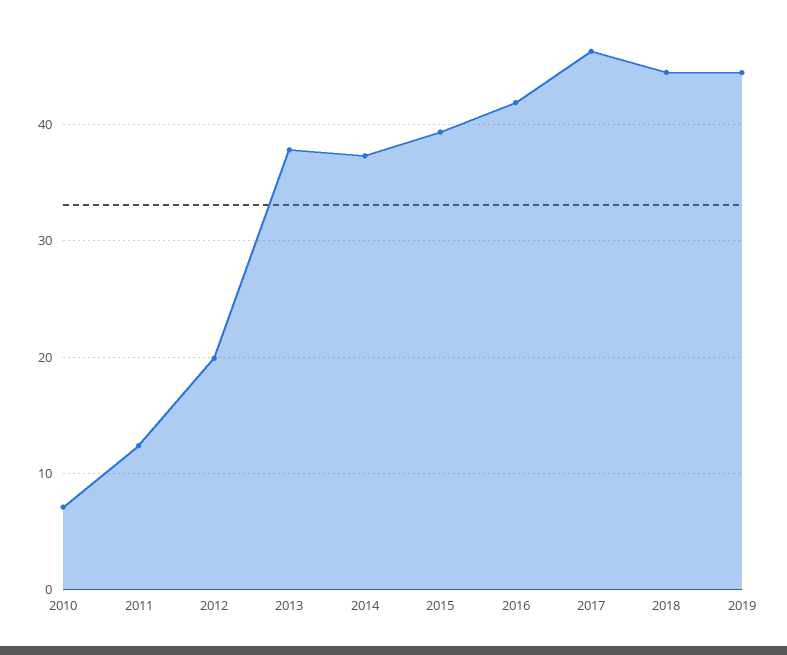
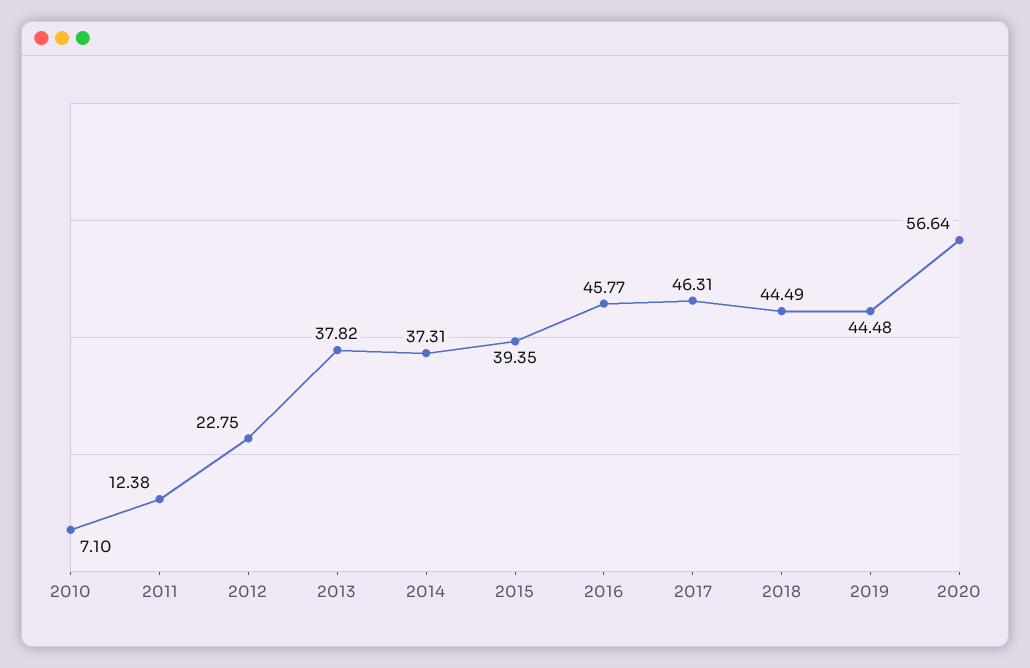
2012: 20 -> 22.75
2016: 42 -> 45.77
2020: none -> 56.64

